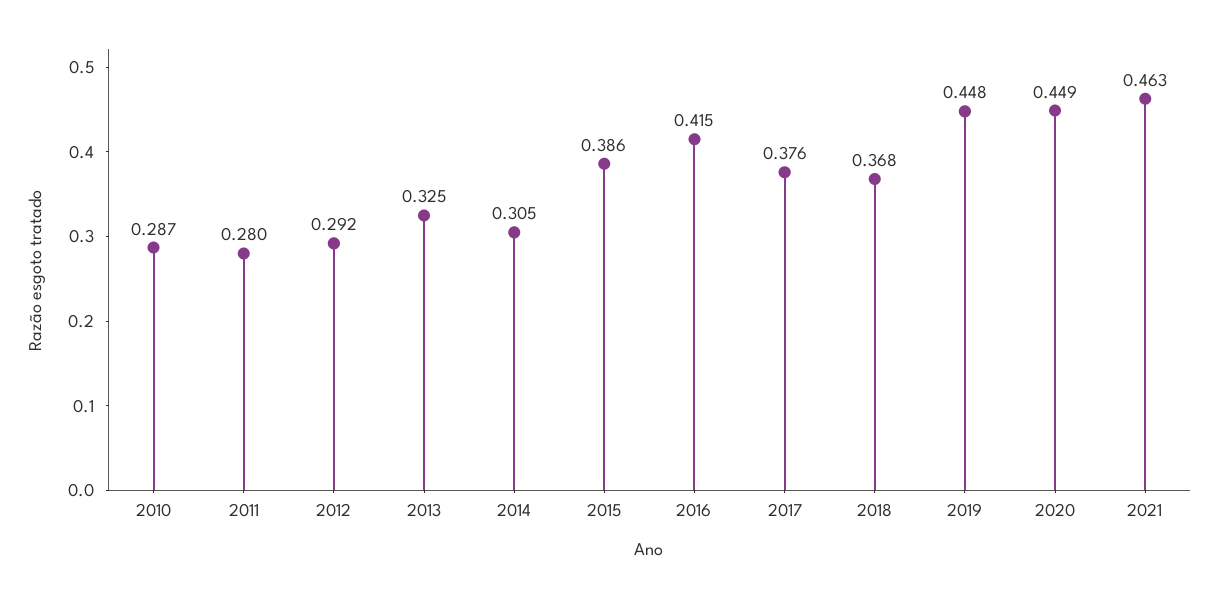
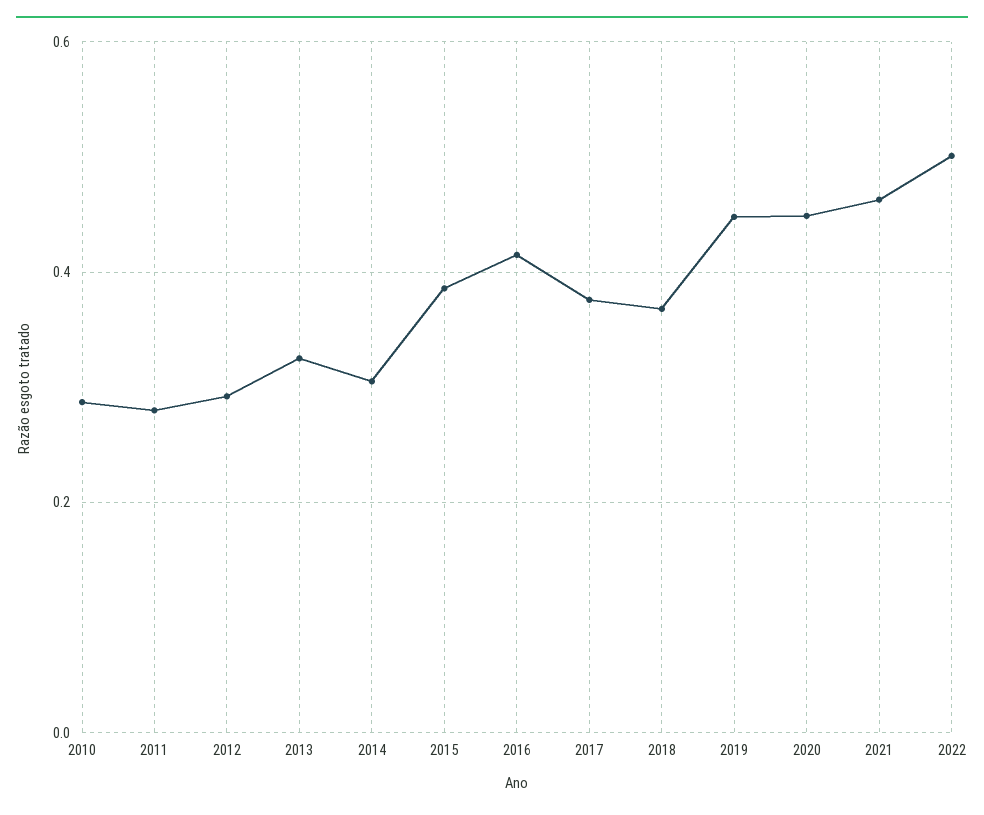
2022: none -> 0.5

